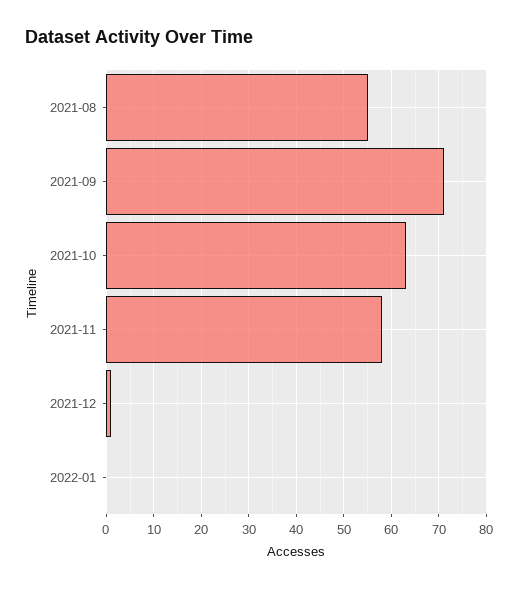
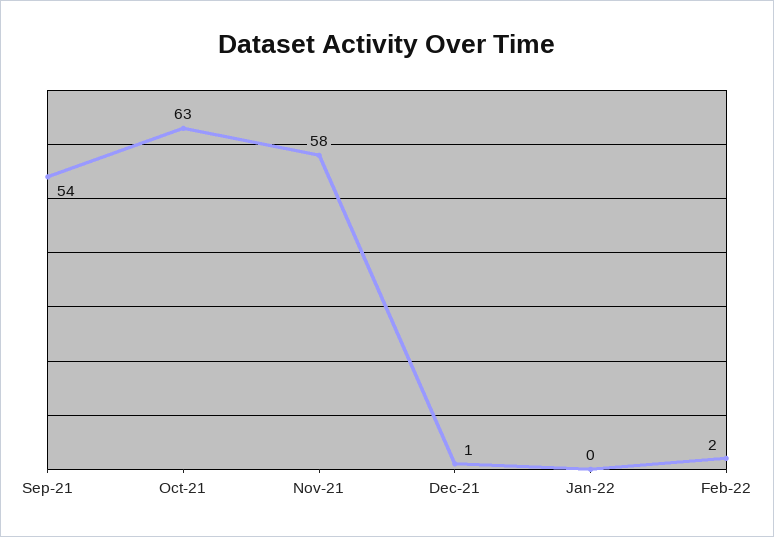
2021-08: 55 -> none
2021-09: 70 -> 54
Feb-22: none -> 2

